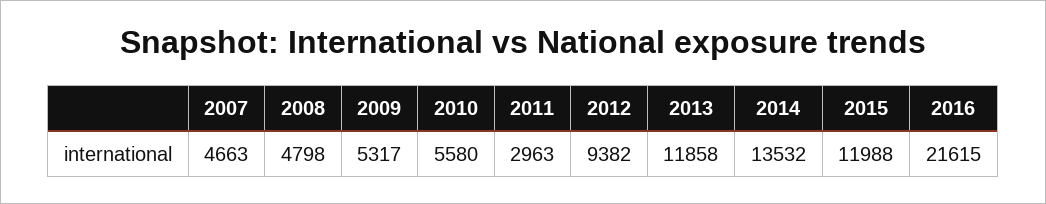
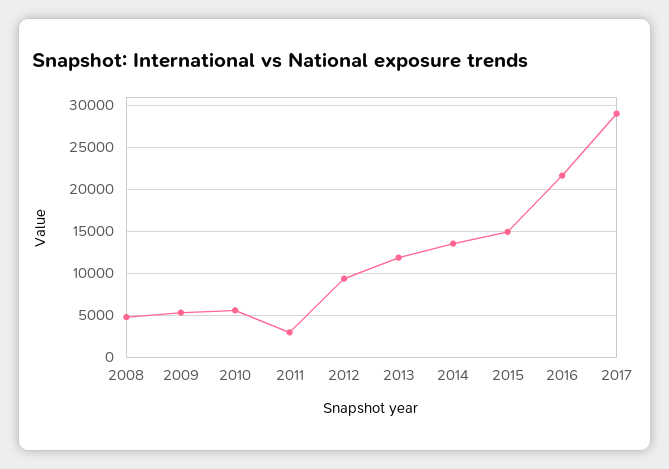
2007: 4663 -> none
2015: 11988 -> 15000
2017: none -> 29000

